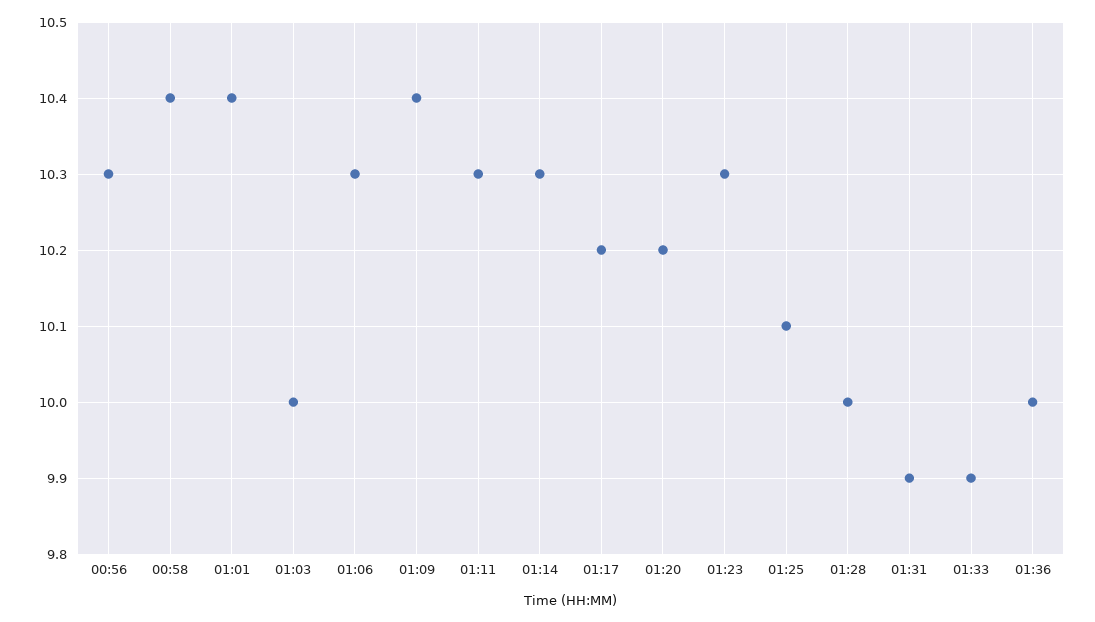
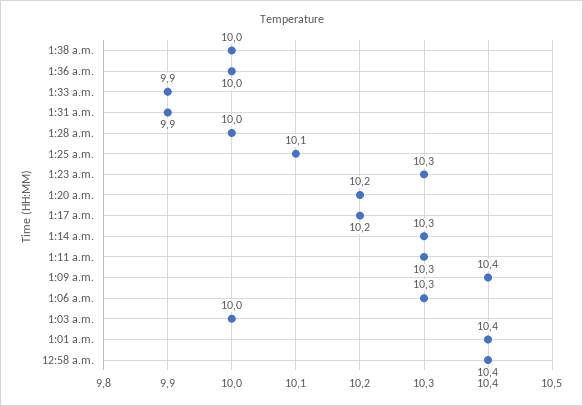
00:56: 10.3 -> none
1:38 a.m.: none -> 10

